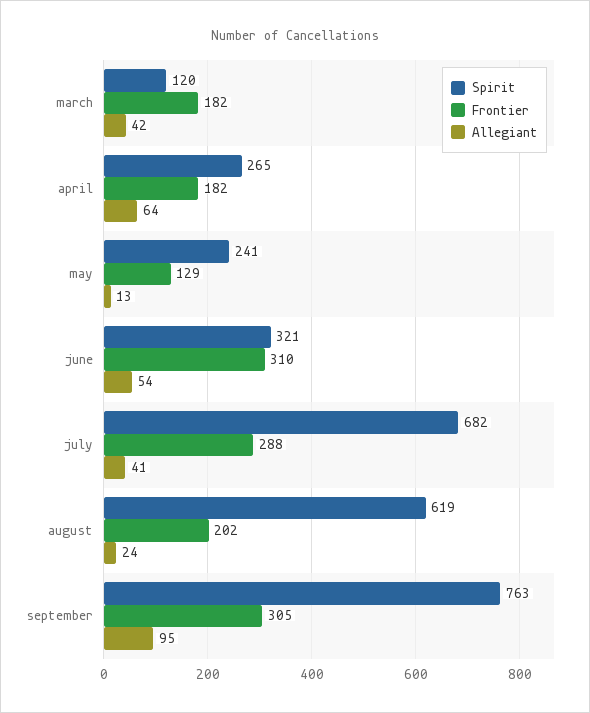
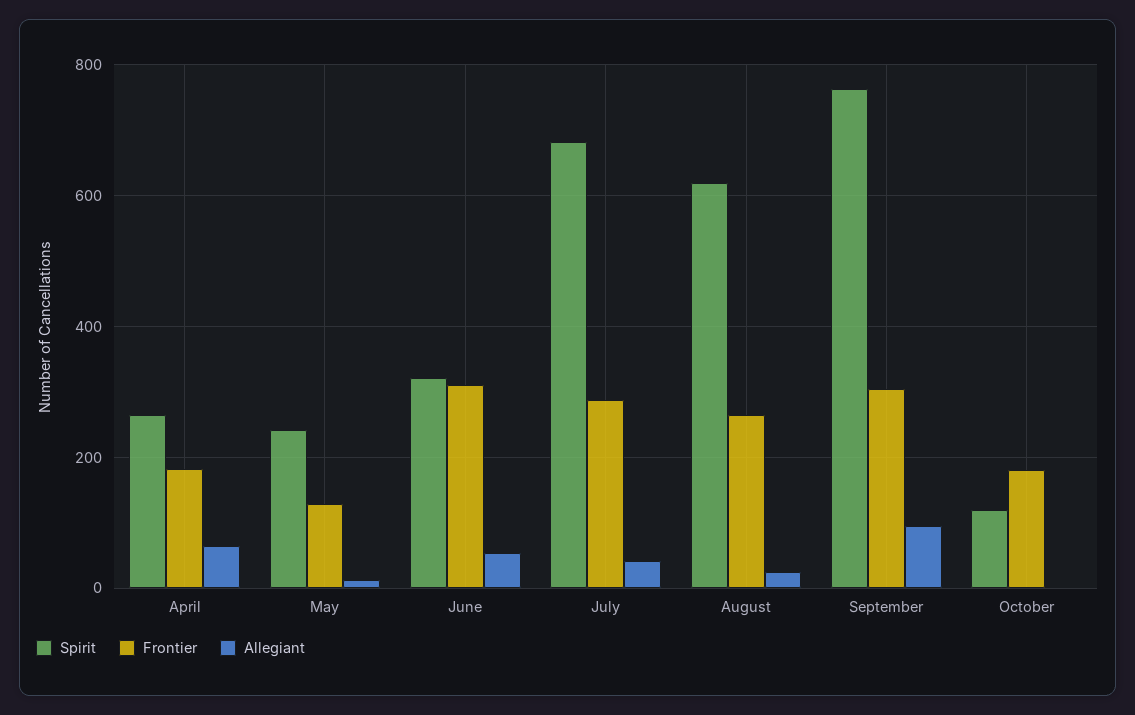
Spirit, march: 120 -> none
Frontier, march: 182 -> none
Allegiant, march: 42 -> none
Frontier, august: 202 -> 260
Spirit, October: none -> 120
Frontier, October: none -> 180
Allegiant, October: none -> 0

